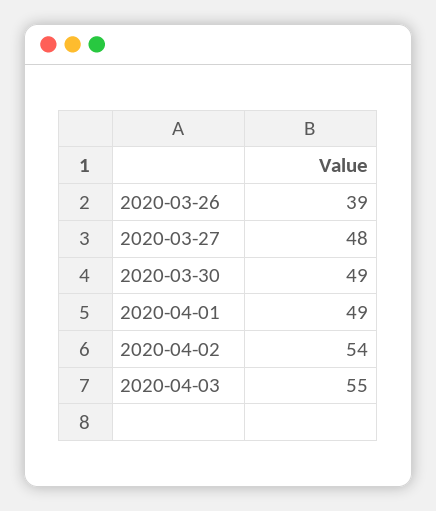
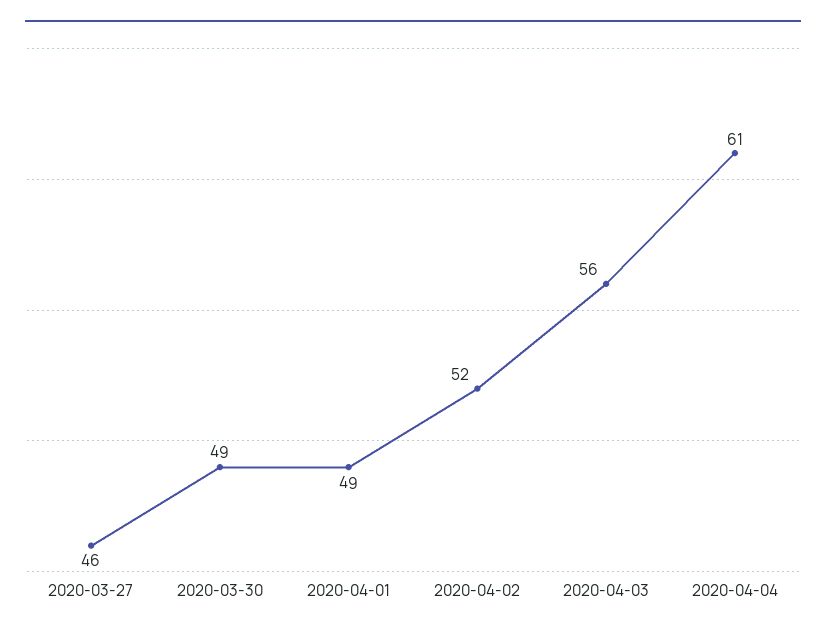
2020-03-26: 39 -> none
2020-03-27: 48 -> 46
2020-04-02: 54 -> 52
2020-04-03: 55 -> 56
2020-04-04: none -> 61

